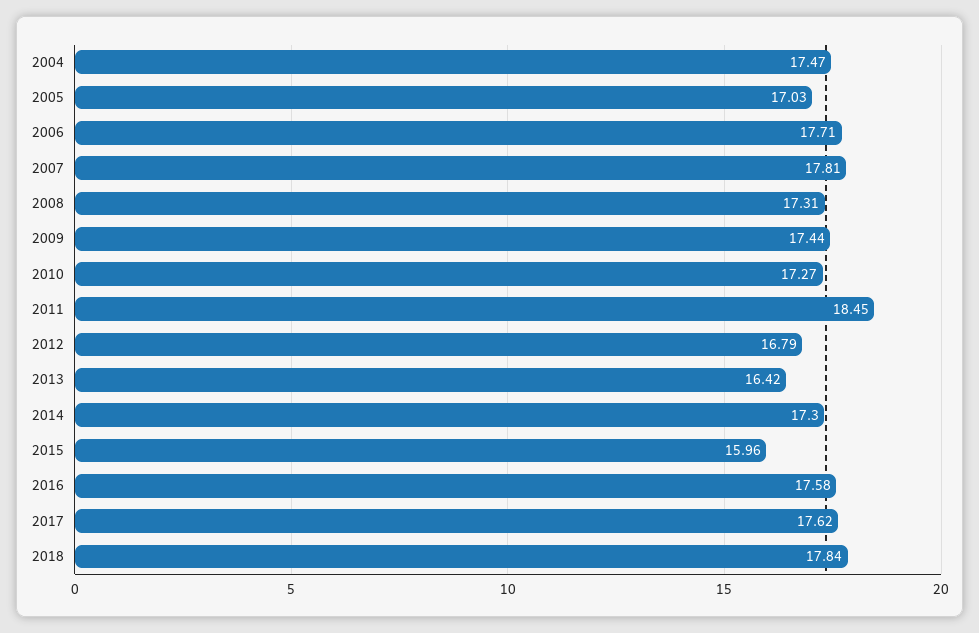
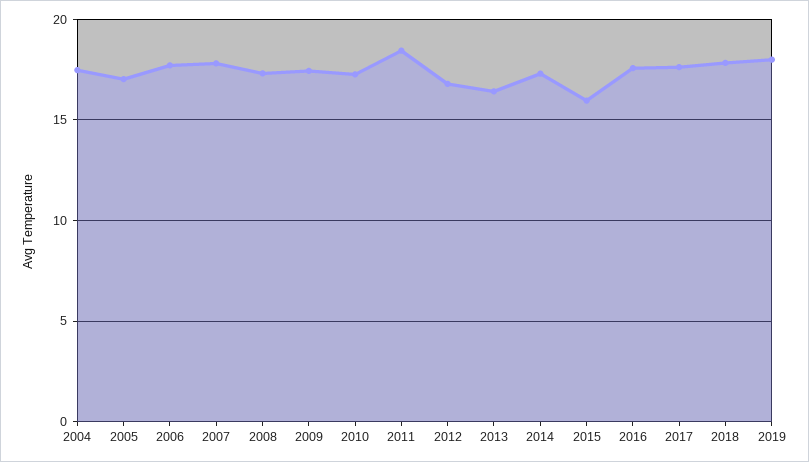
2019: none -> 18

